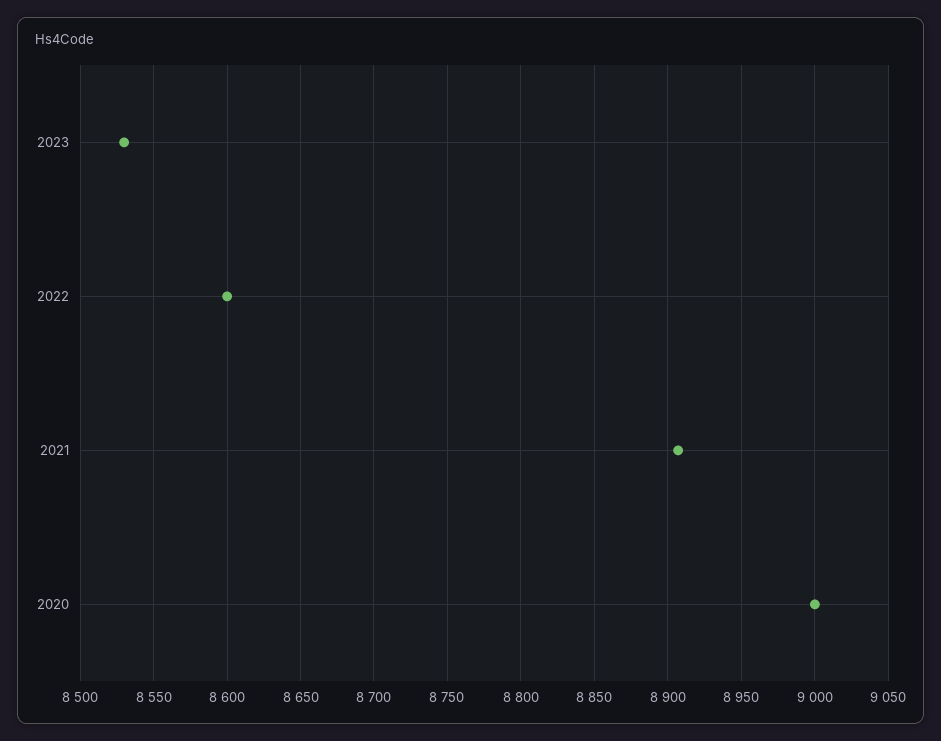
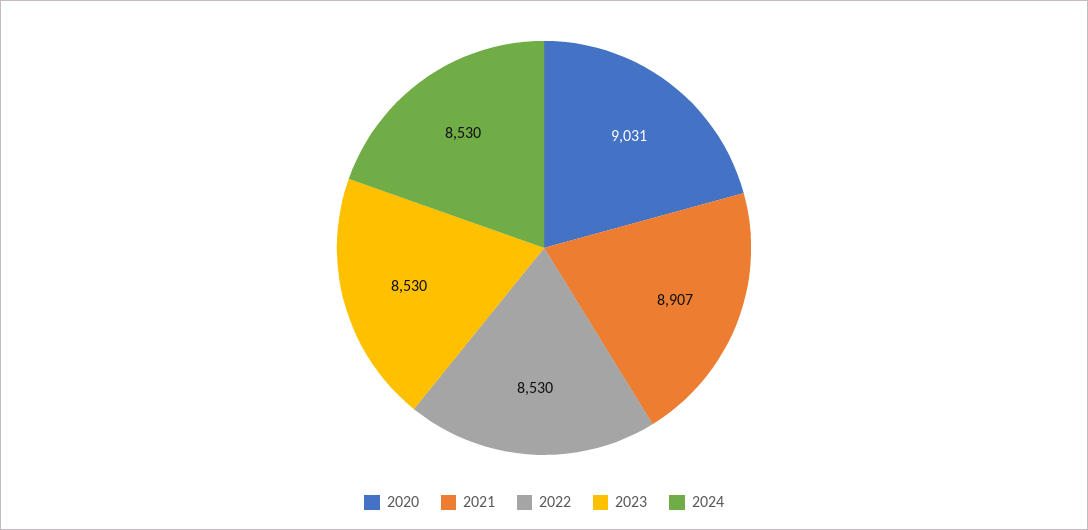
2022: 8600 -> 8530
2020: 9000 -> 9031
2024: none -> 8530

